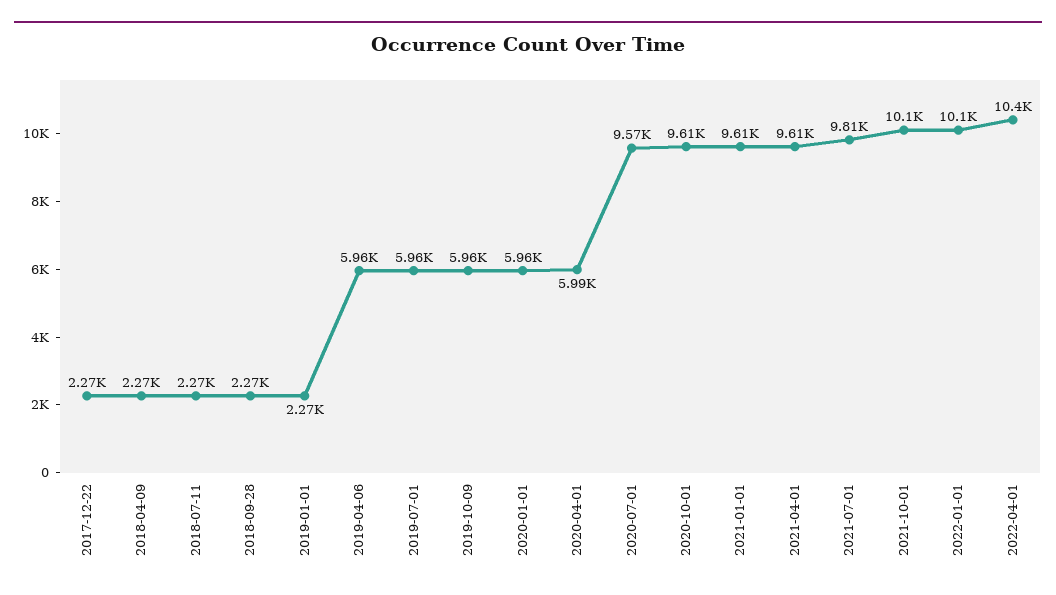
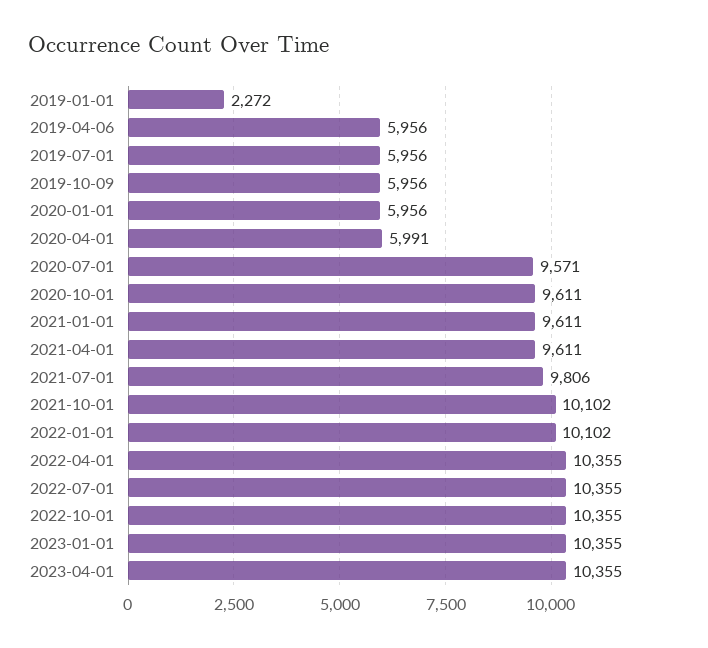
2017-12-22: 2270 -> none
2018-04-09: 2270 -> none
2018-07-11: 2270 -> none
2018-09-28: 2270 -> none
2022-07-01: none -> 10355
2022-10-01: none -> 10355
2023-01-01: none -> 10355
2023-04-01: none -> 10355

